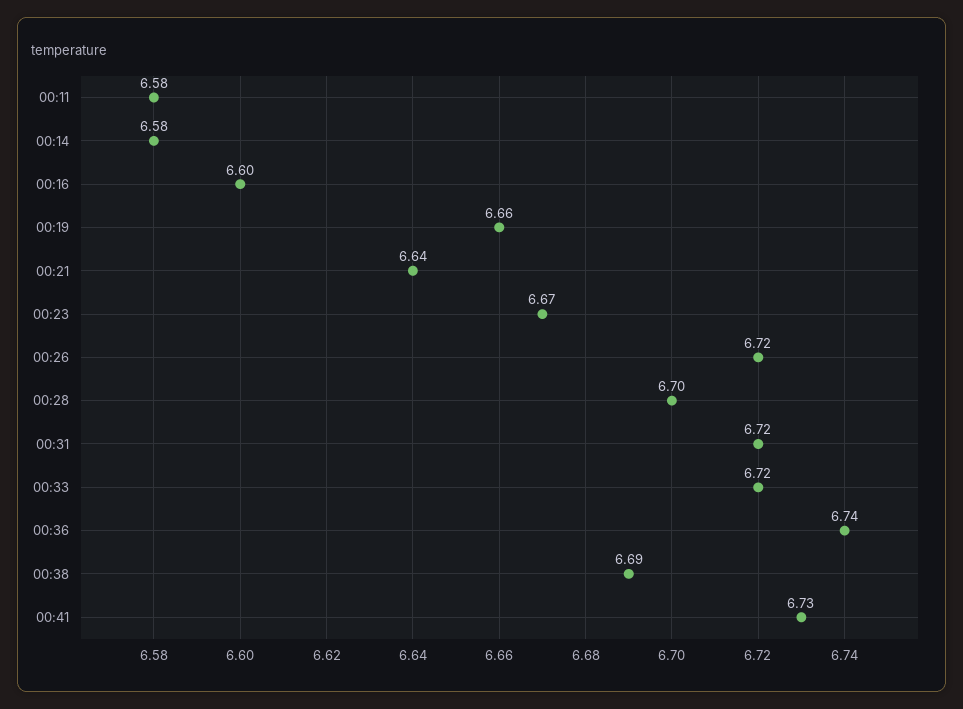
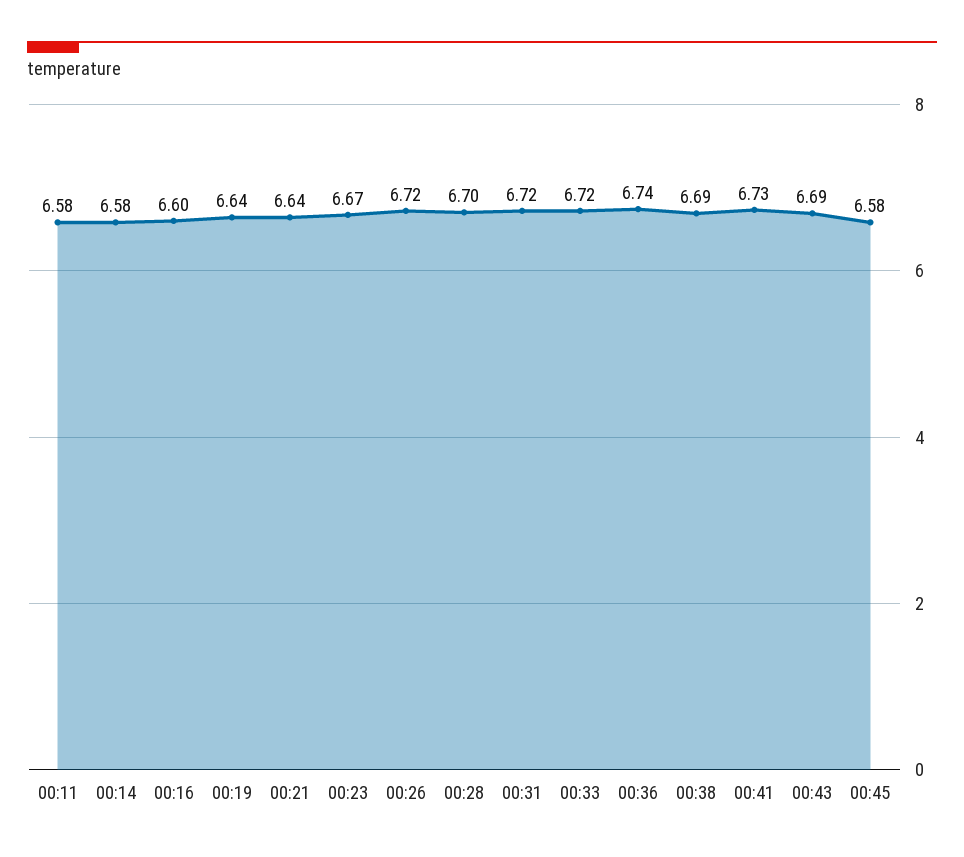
00:19: 6.66 -> 6.64
00:43: none -> 6.69
00:45: none -> 6.58

